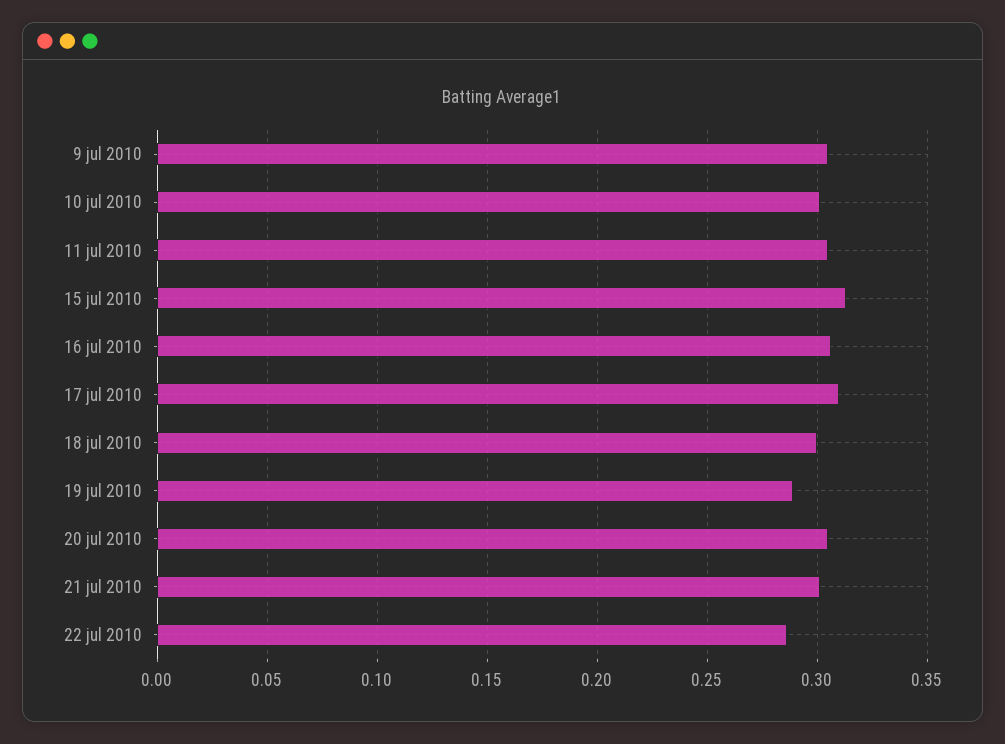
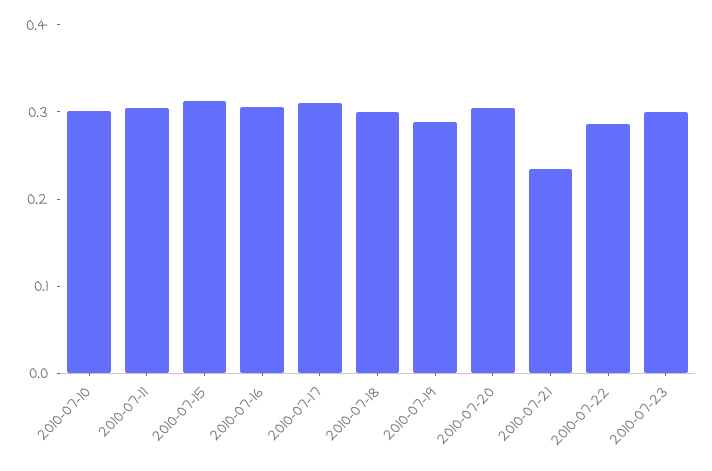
9 jul 2010: 0.305 -> none
21 jul 2010: 0.3 -> 0.24
2010-07-23: none -> 0.3

